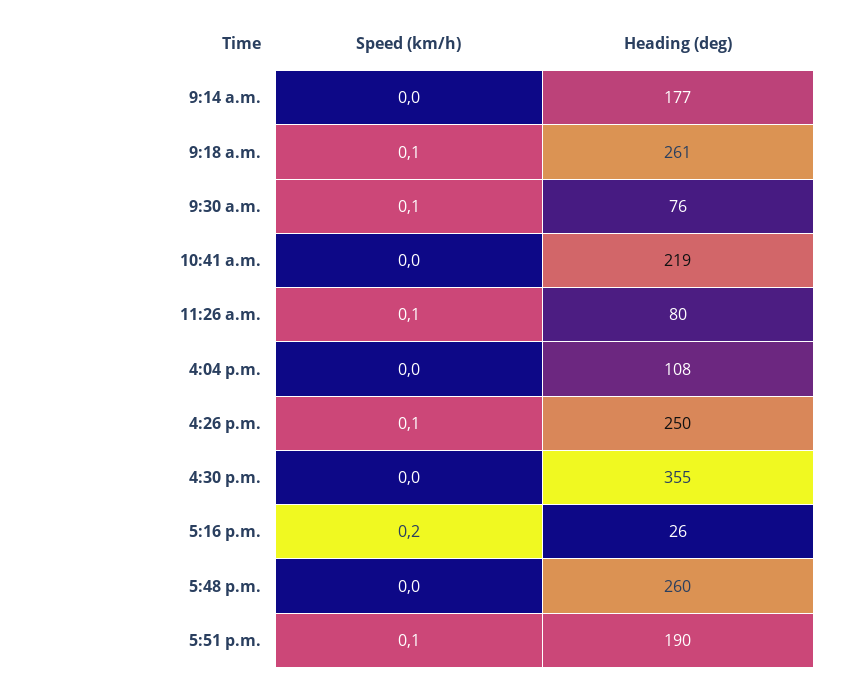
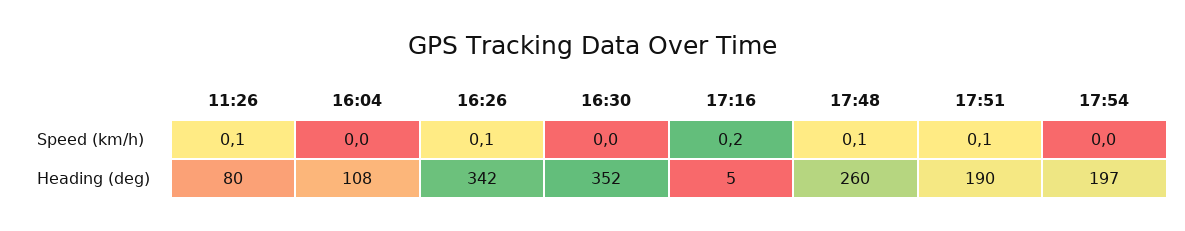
Speed (km/h), 9:14 a.m.: 0 -> none
Heading (deg), 9:14 a.m.: 177 -> none
Speed (km/h), 9:18 a.m.: 0.1 -> none
Heading (deg), 9:18 a.m.: 261 -> none
Speed (km/h), 9:30 a.m.: 0.1 -> none
Heading (deg), 9:30 a.m.: 76 -> none
Speed (km/h), 10:41 a.m.: 0 -> none
Heading (deg), 10:41 a.m.: 219 -> none
Heading (deg), 4:26 p.m.: 250 -> 342
Heading (deg), 4:30 p.m.: 355 -> 352
Heading (deg), 5:16 p.m.: 26 -> 5
Speed (km/h), 5:48 p.m.: 0 -> 0.1
Speed (km/h), 17:54: none -> 0
Heading (deg), 17:54: none -> 197

